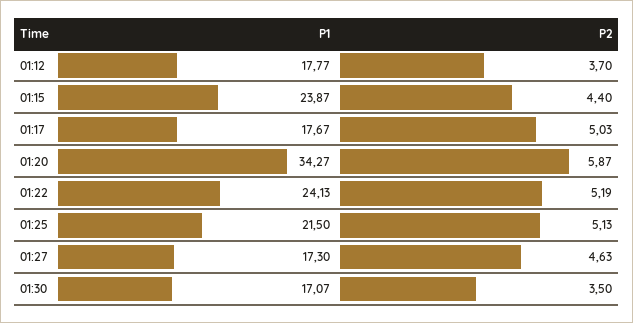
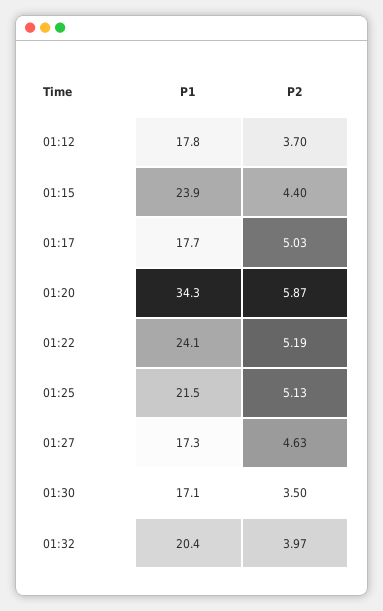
P1, 01:32: none -> 20.4
P2, 01:32: none -> 3.97

